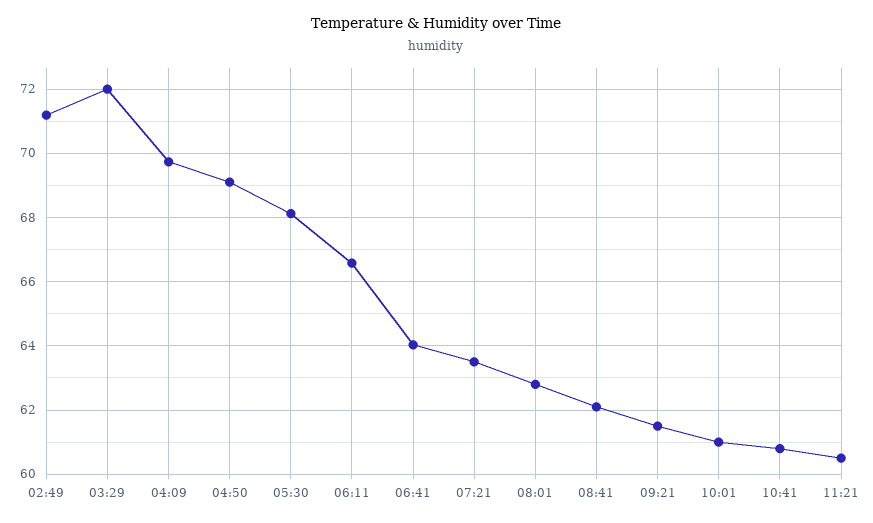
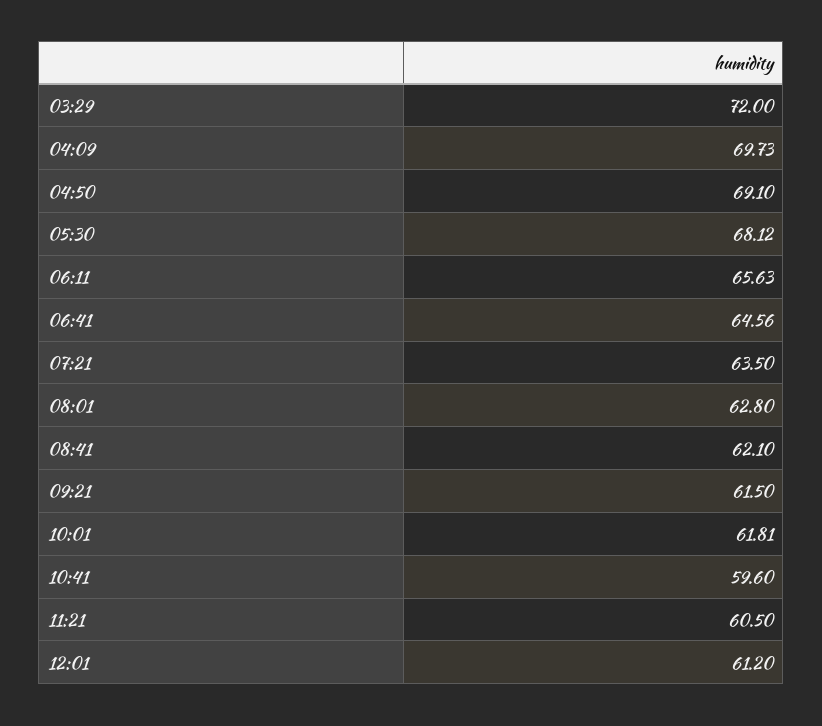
02:49: 71.2 -> none
06:11: 66.6 -> 65.63
06:41: 64 -> 64.56
10:01: 61 -> 61.81
10:41: 60.8 -> 59.6
12:01: none -> 61.2

